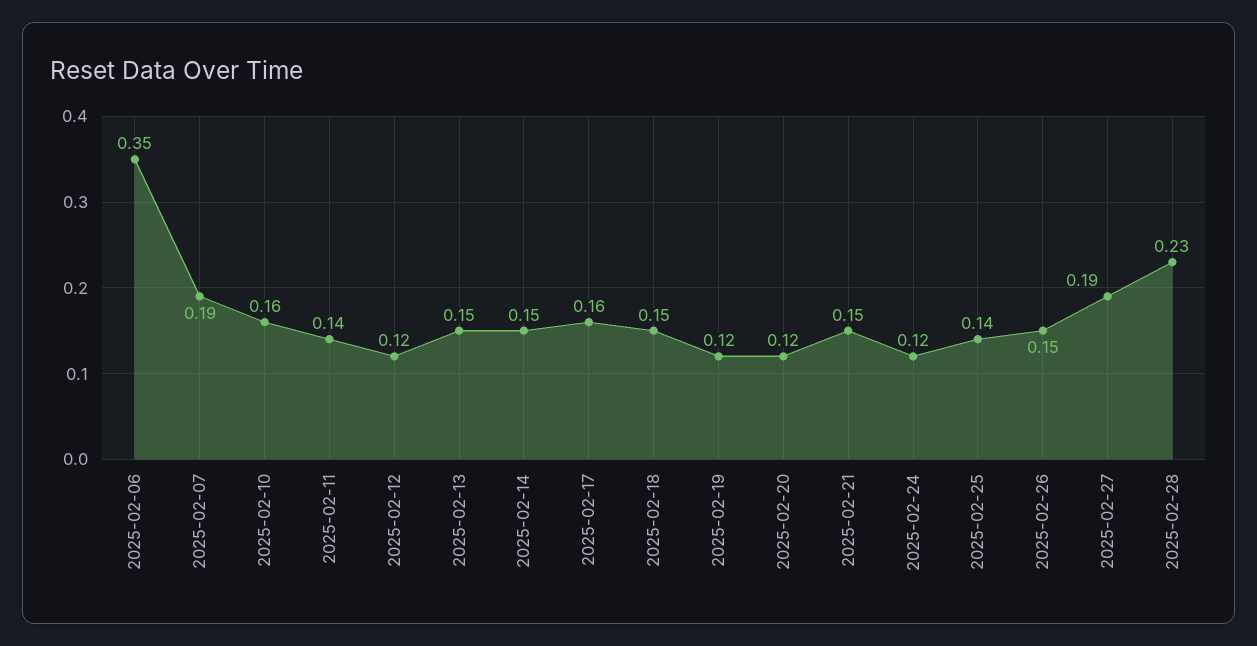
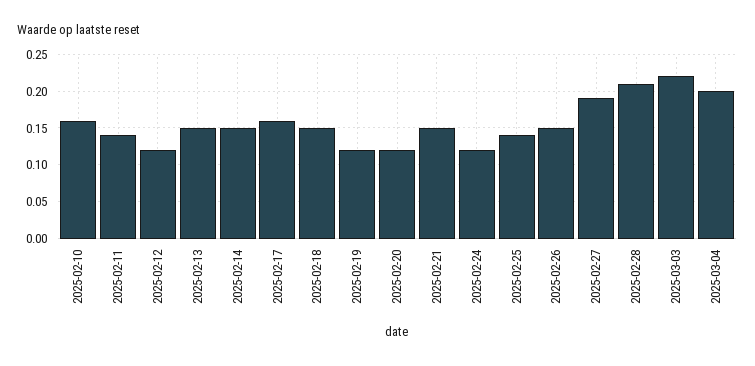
2025-02-06: 0.35 -> none
2025-02-07: 0.19 -> none
2025-02-28: 0.23 -> 0.21
2025-03-03: none -> 0.22
2025-03-04: none -> 0.2

